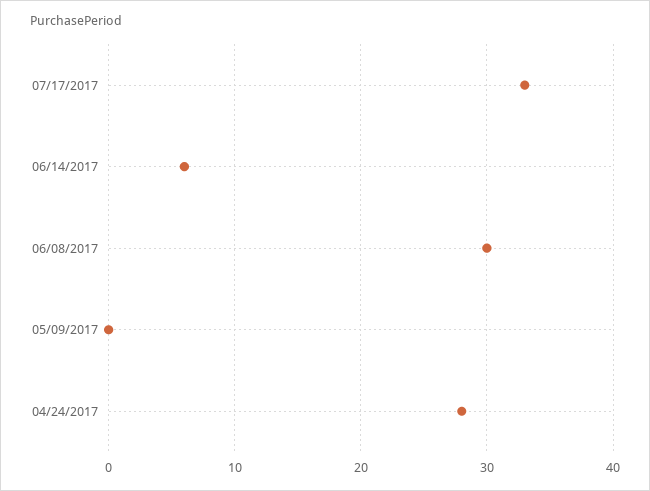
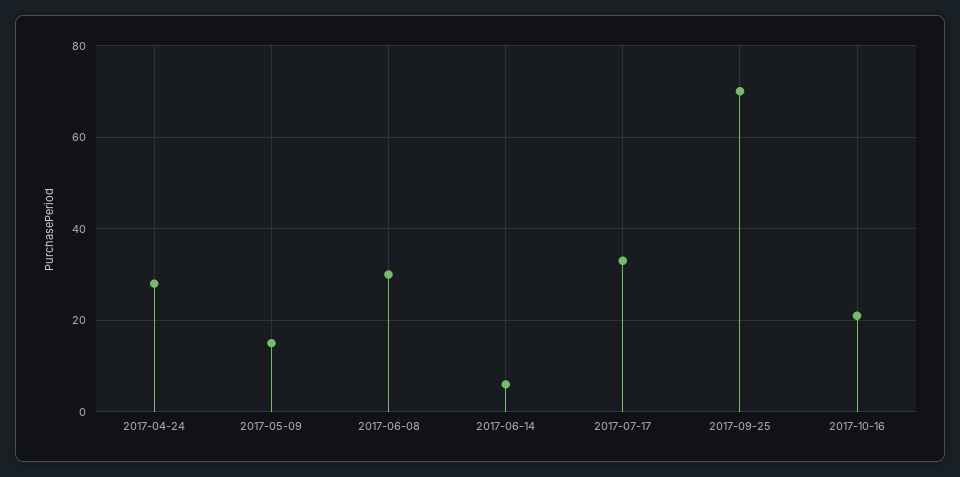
05/09/2017: 0 -> 15
2017-09-25: none -> 70
2017-10-16: none -> 20

